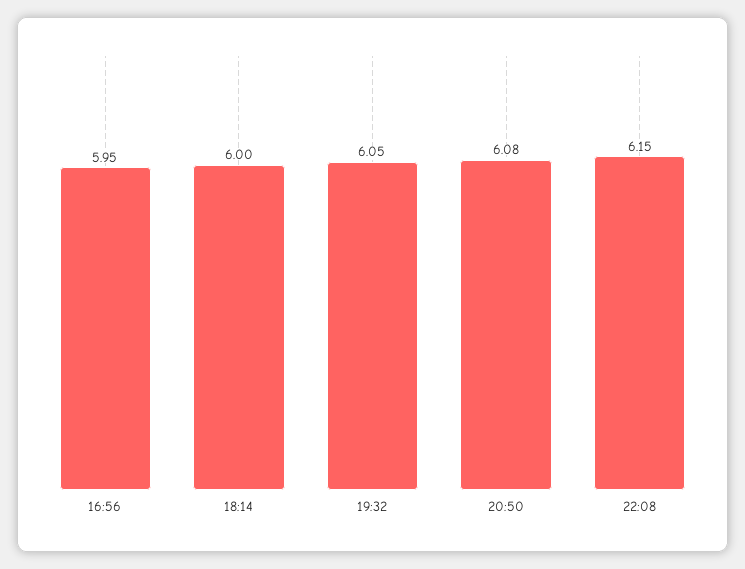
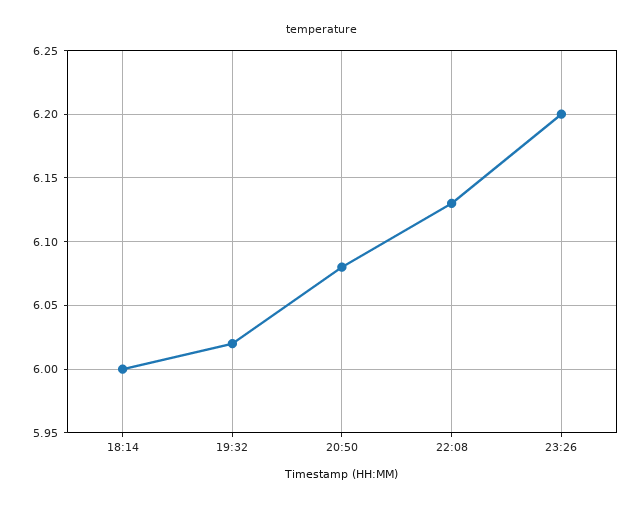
16:56: 5.95 -> none
19:32: 6.05 -> 6.02
22:08: 6.15 -> 6.13
23:26: none -> 6.2

